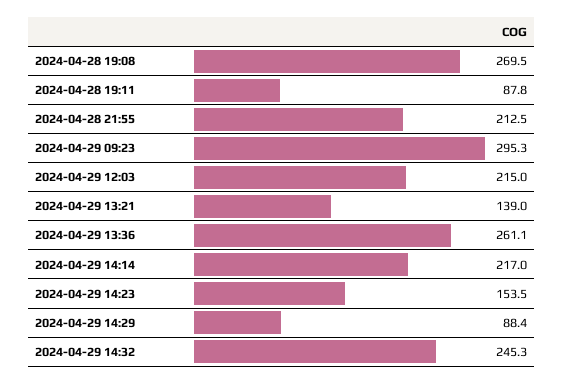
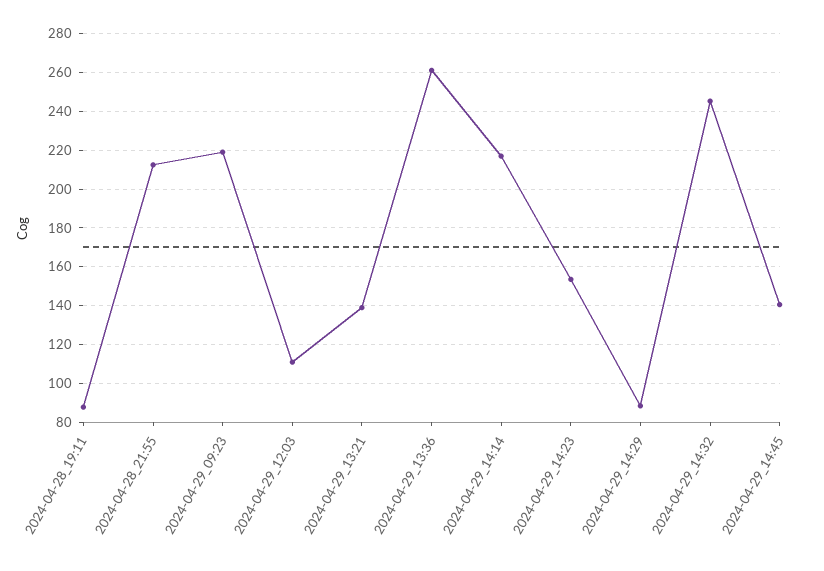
2024-04-28 19:08: 269.5 -> none
2024-04-29 09:23: 295.3 -> 220
2024-04-29 12:03: 215 -> 110
2024-04-29_14:45: none -> 140

